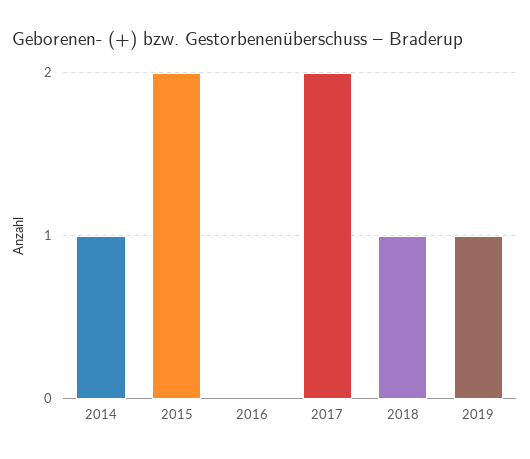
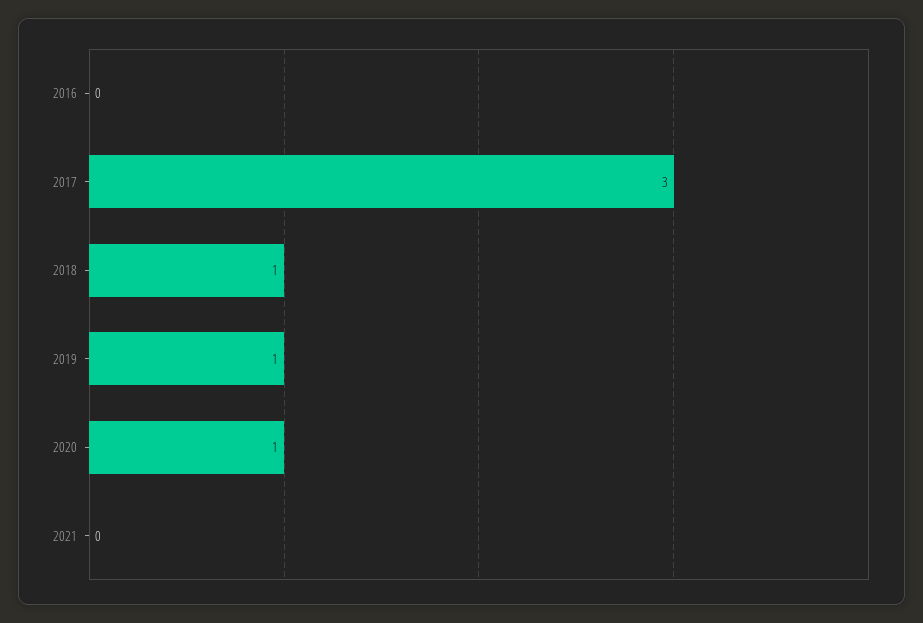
2014: 1 -> none
2015: 2 -> none
2017: 2 -> 3
2020: none -> 1
2021: none -> 0

